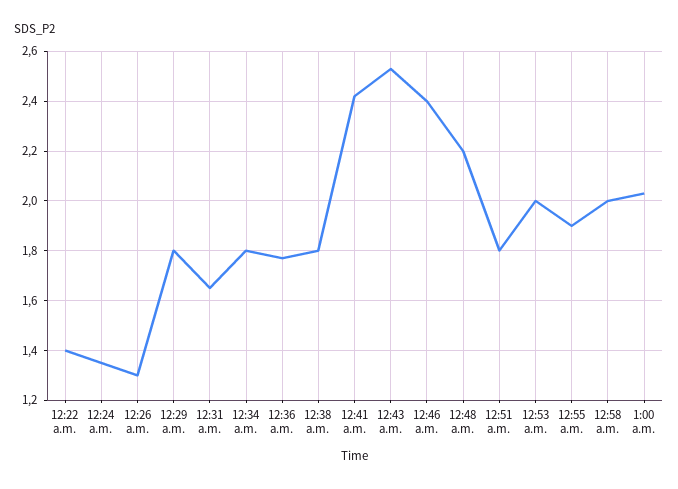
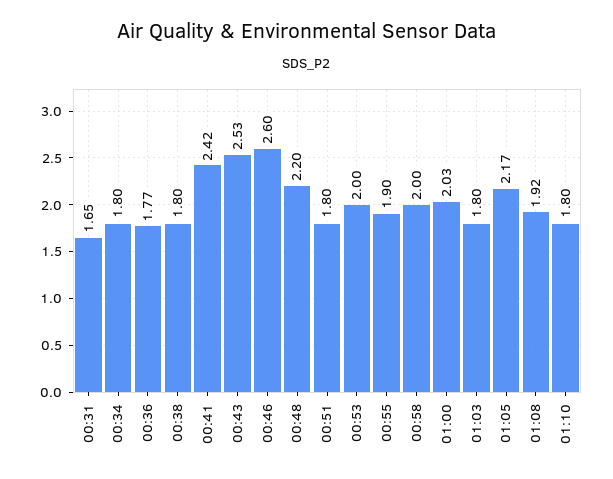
12:22 a.m.: 1.4 -> none
12:24 a.m.: 1.35 -> none
12:26 a.m.: 1.3 -> none
12:29 a.m.: 1.8 -> none
12:46 a.m.: 2.4 -> 2.6
01:03: none -> 1.8
01:05: none -> 2.17
01:08: none -> 1.92
01:10: none -> 1.8

